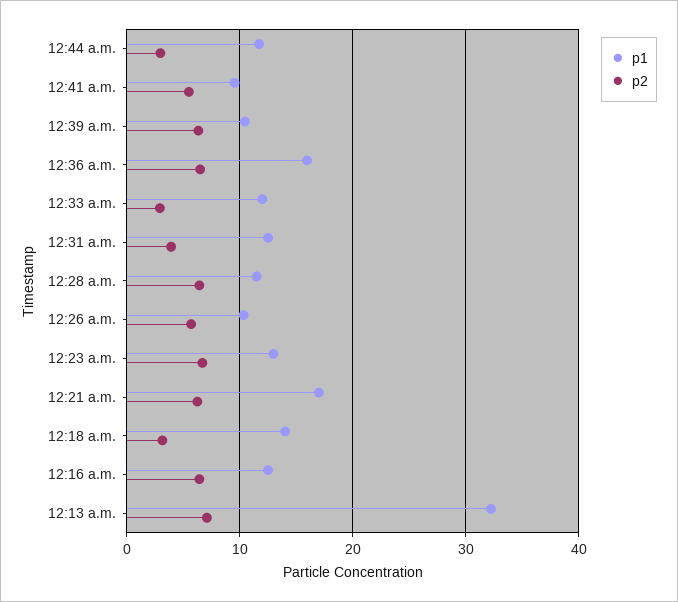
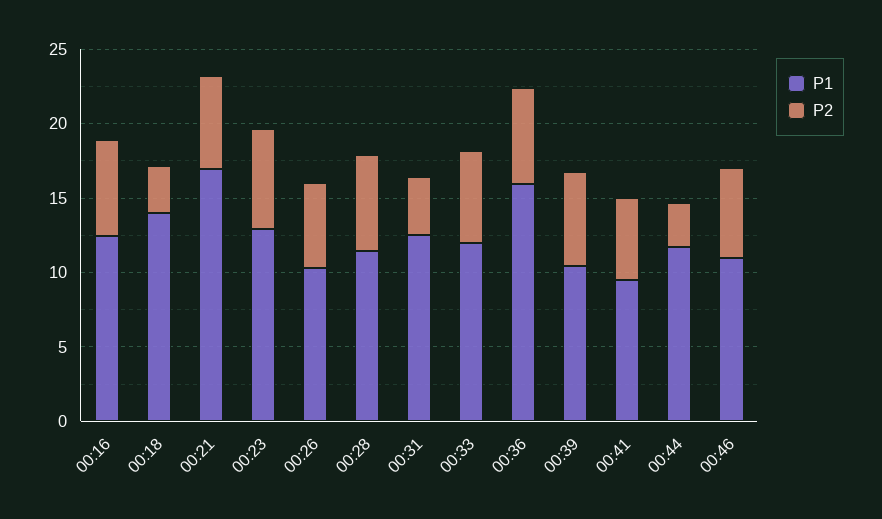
p2, 12:33 a.m.: 3 -> 6
p1, 12:13 a.m.: 32 -> none
p2, 12:13 a.m.: 7 -> none
p1, 00:46: none -> 11
p2, 00:46: none -> 6

